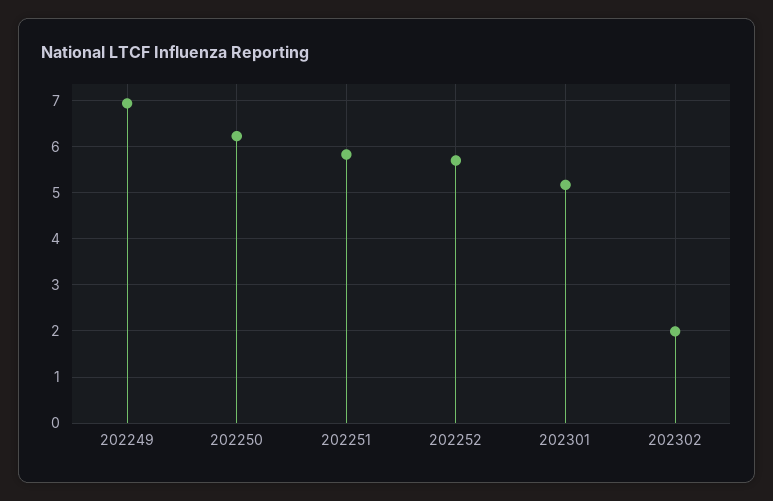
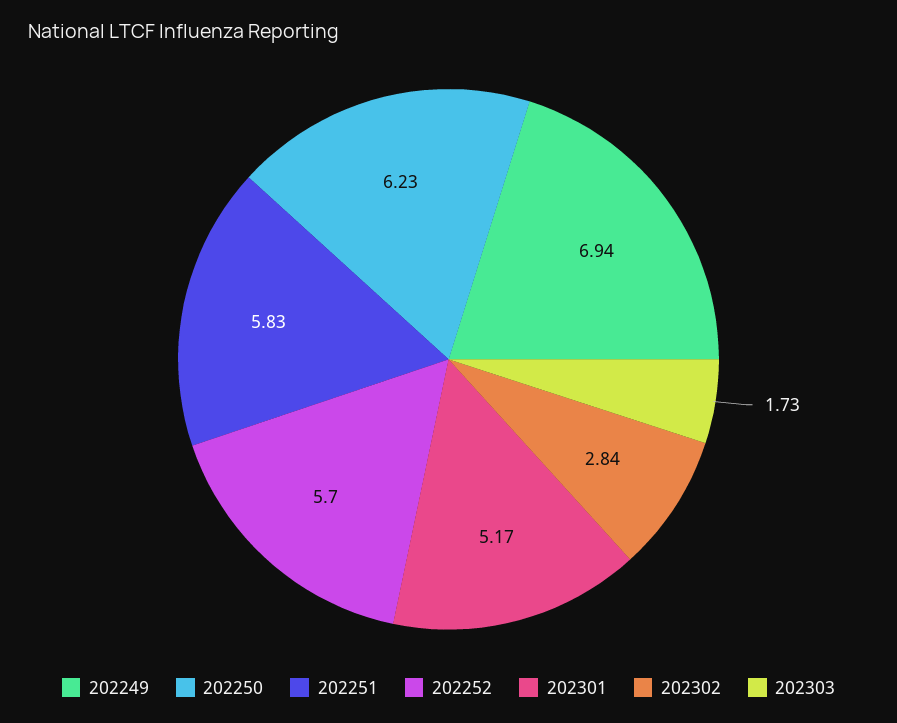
202302: 2 -> 2.84
202303: none -> 1.73

